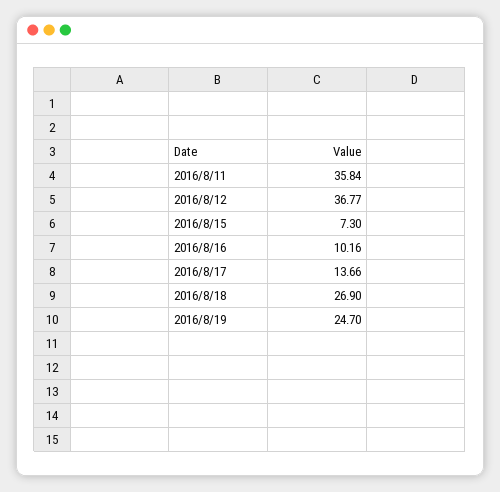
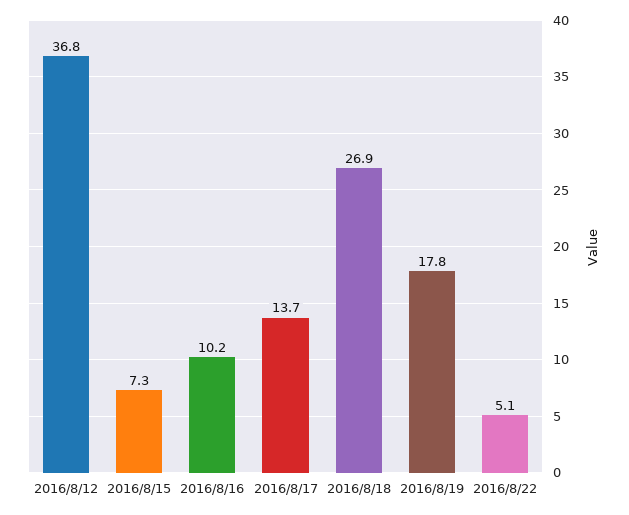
2016/8/11: 35.84 -> none
2016/8/19: 24.7 -> 17.8
2016/8/22: none -> 5.1

